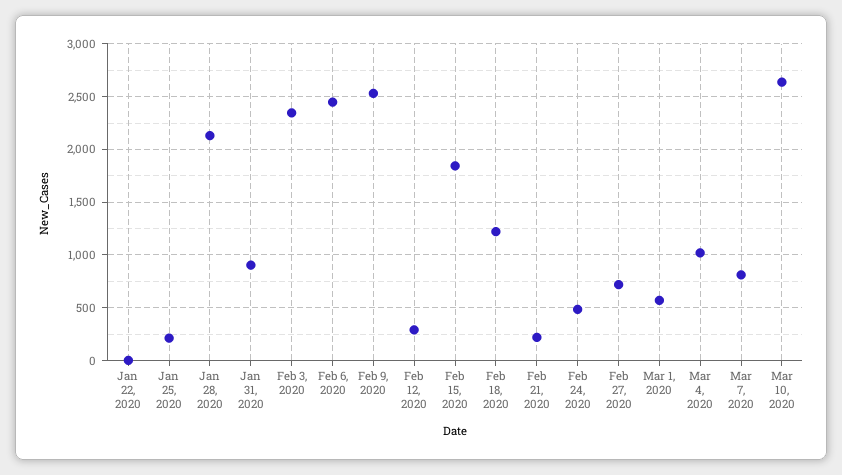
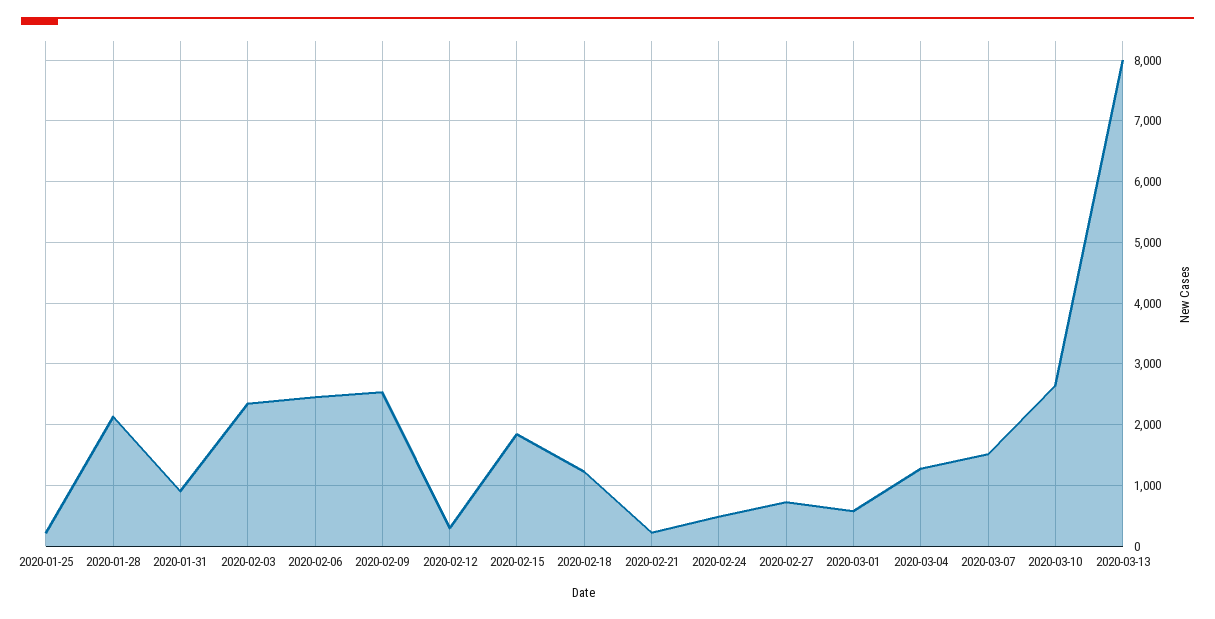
Jan 22, 2020: 0 -> none
Mar 4, 2020: 1000 -> 1300
Mar 7, 2020: 800 -> 1500
2020-03-13: none -> 8000

